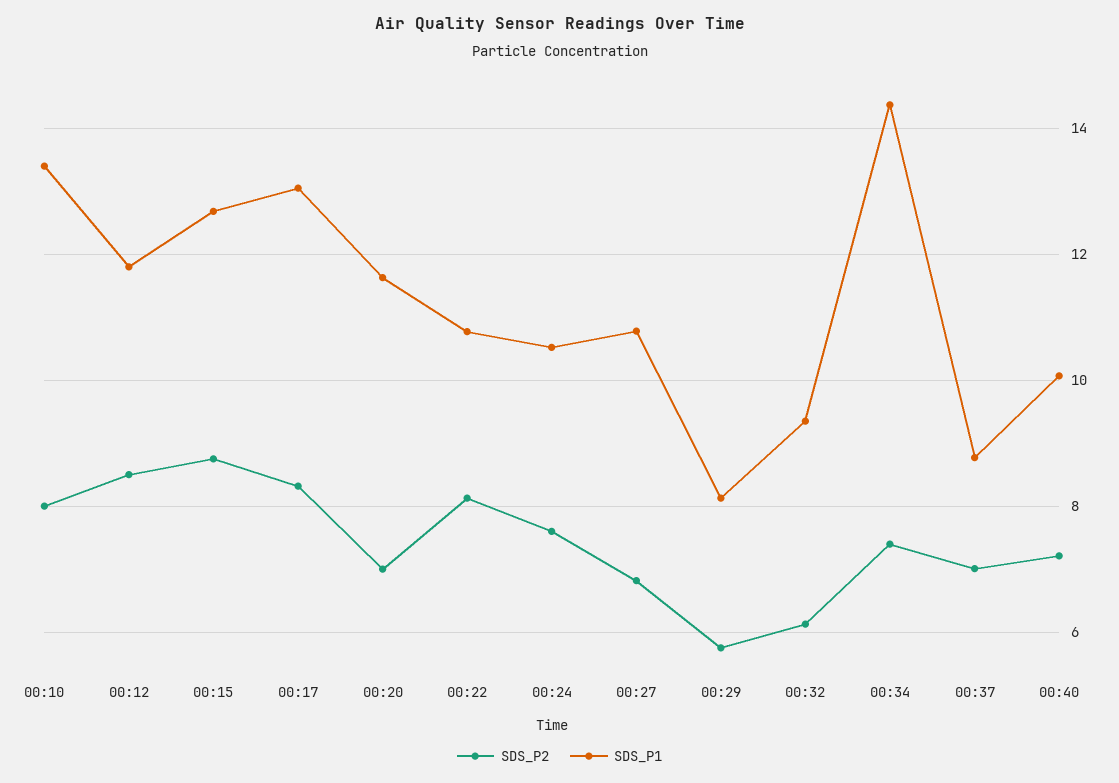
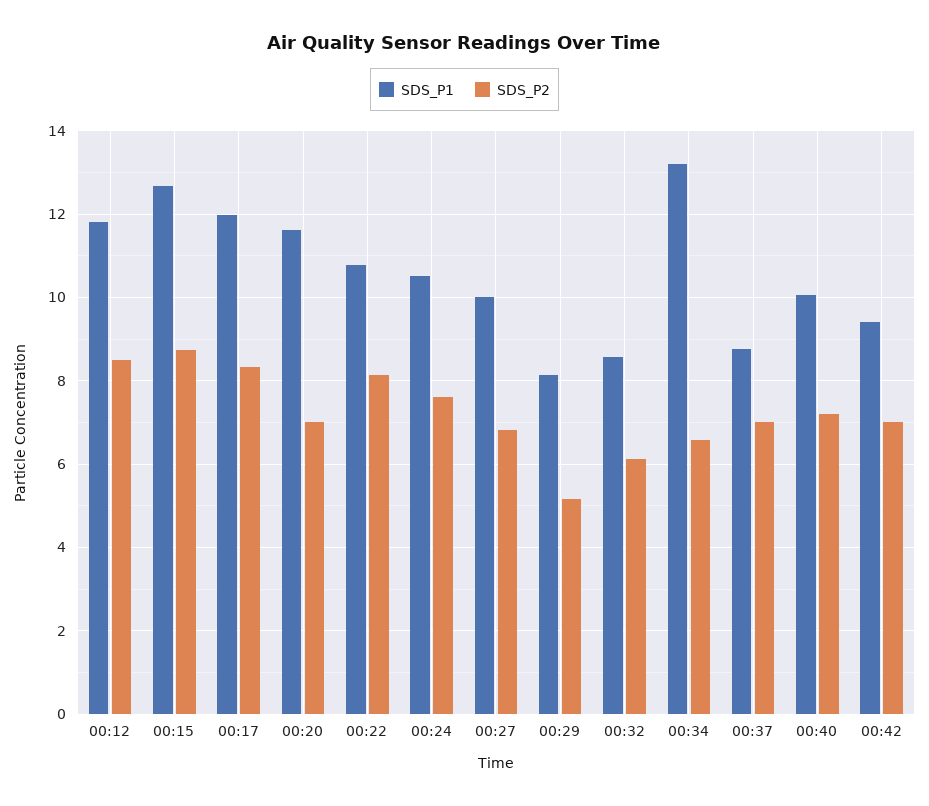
SDS_P2, 00:10: 8 -> none
SDS_P1, 00:10: 13.4 -> none
SDS_P1, 00:17: 13 -> 12
SDS_P1, 00:27: 10.8 -> 10
SDS_P2, 00:29: 5.8 -> 5.2
SDS_P1, 00:32: 9.4 -> 8.6
SDS_P2, 00:34: 7.4 -> 6.6
SDS_P1, 00:34: 14.4 -> 13.2
SDS_P1, 00:42: none -> 9.4
SDS_P2, 00:42: none -> 7

